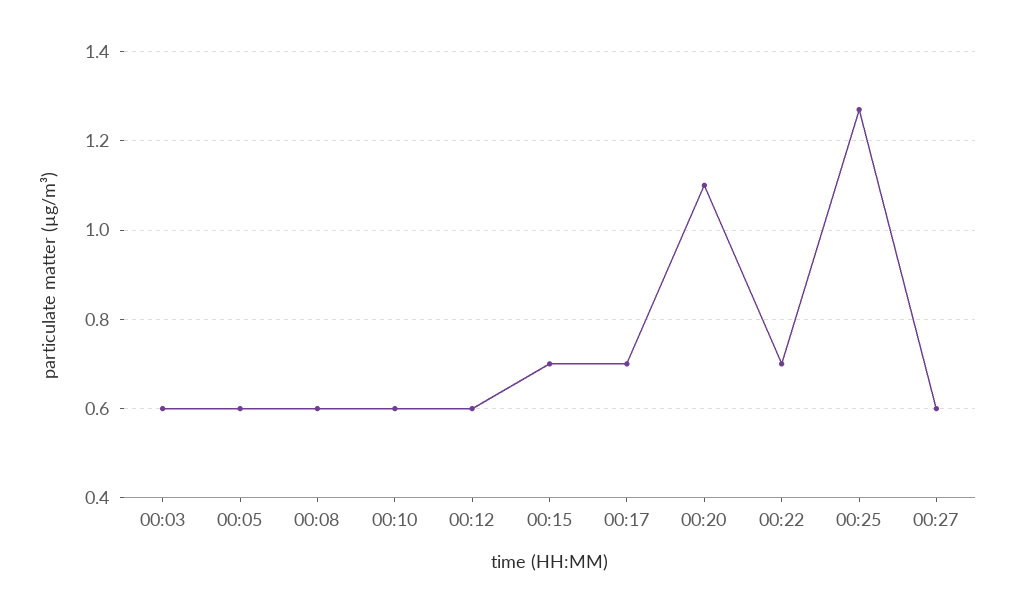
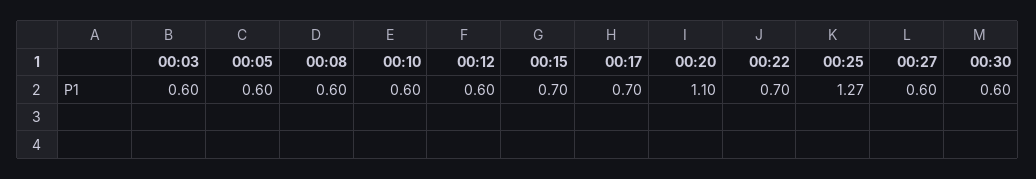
00:30: none -> 0.6

